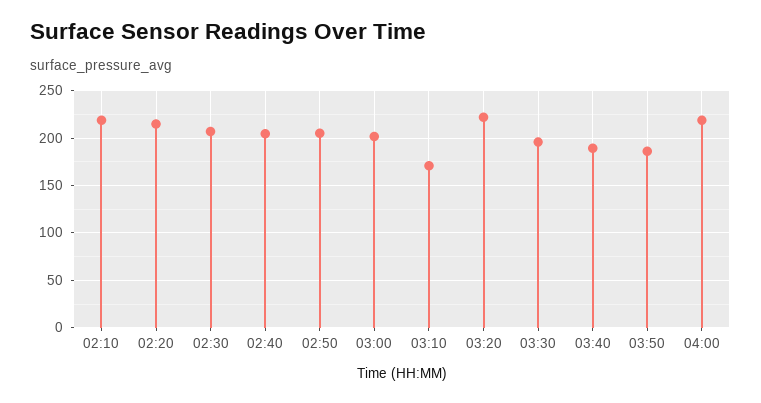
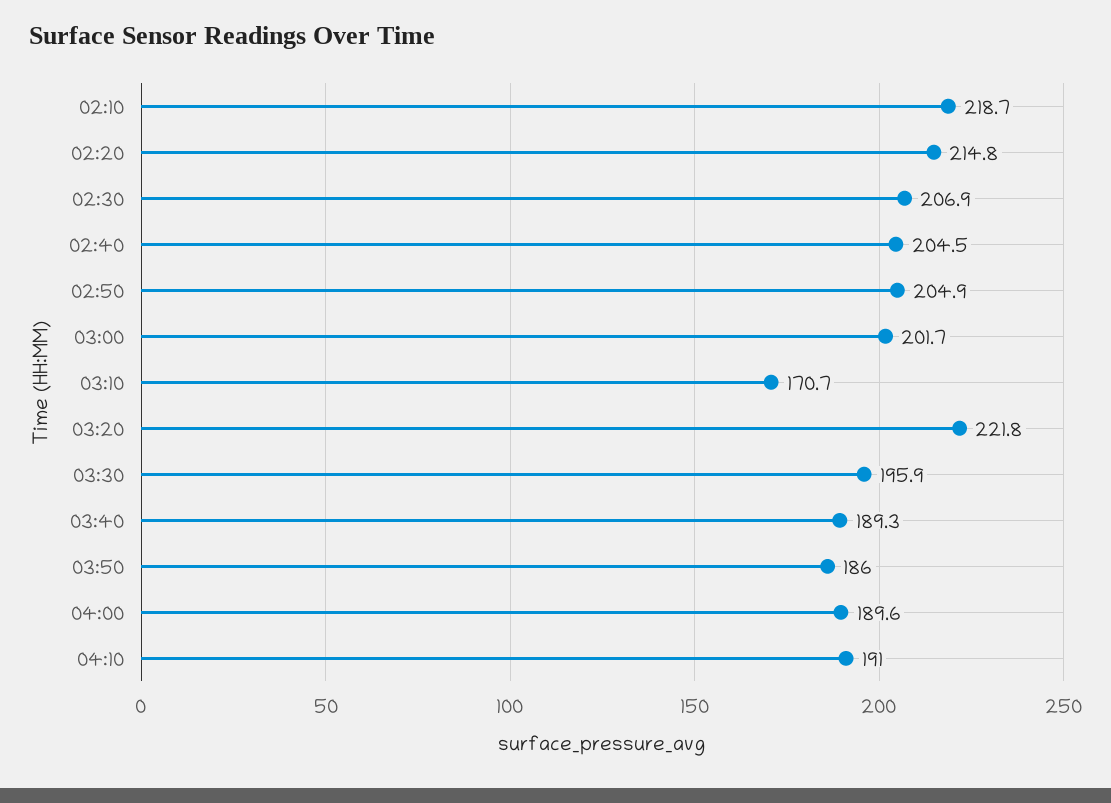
04:00: 220 -> 189.6
04:10: none -> 191

